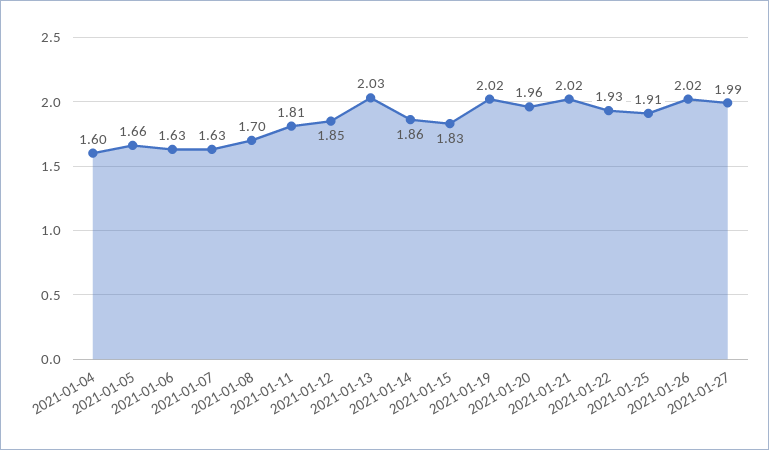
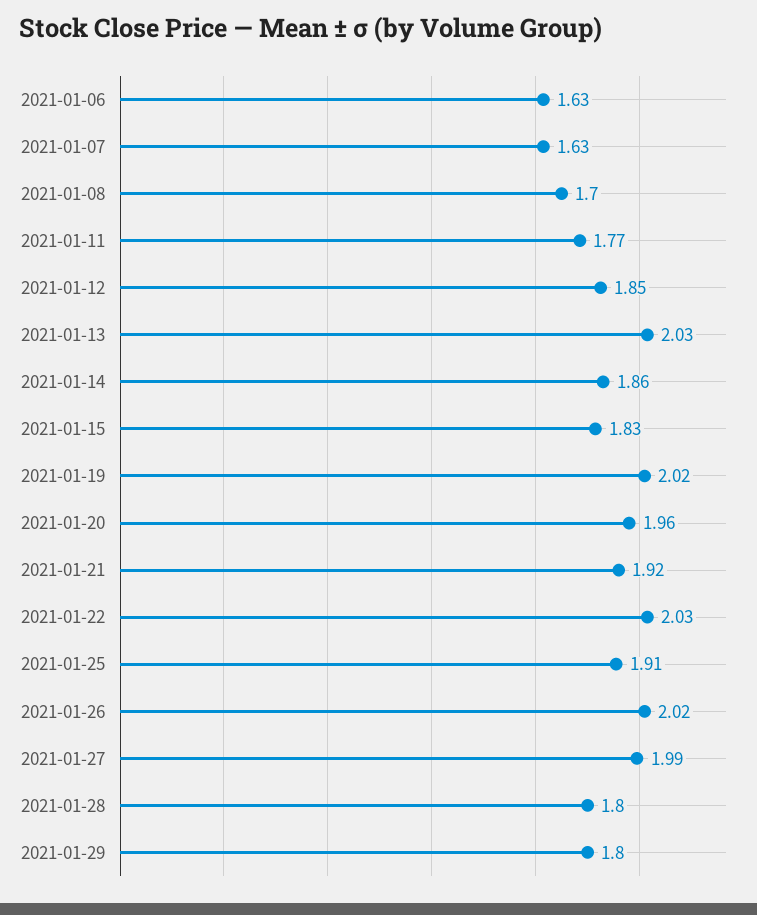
2021-01-04: 1.6 -> none
2021-01-05: 1.66 -> none
2021-01-11: 1.81 -> 1.77
2021-01-21: 2.02 -> 1.92
2021-01-22: 1.93 -> 2.03
2021-01-28: none -> 1.8
2021-01-29: none -> 1.8

